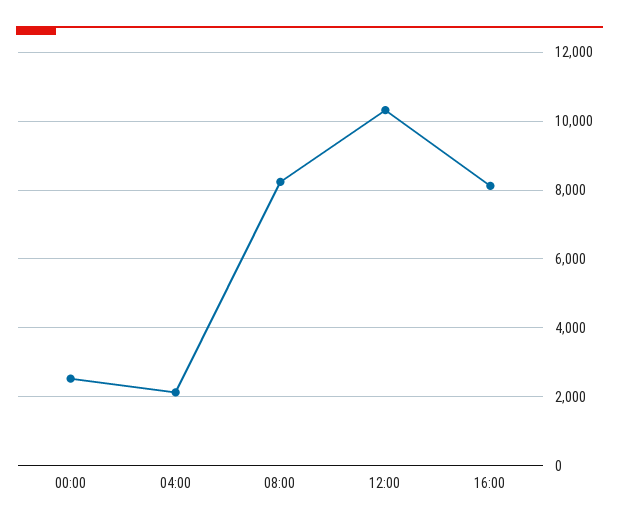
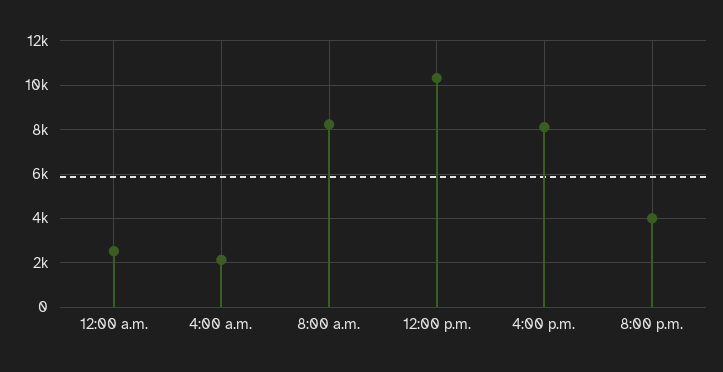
8:00 p.m.: none -> 4000

